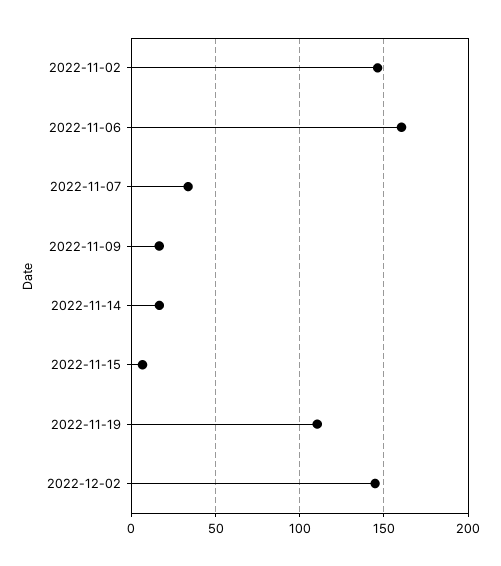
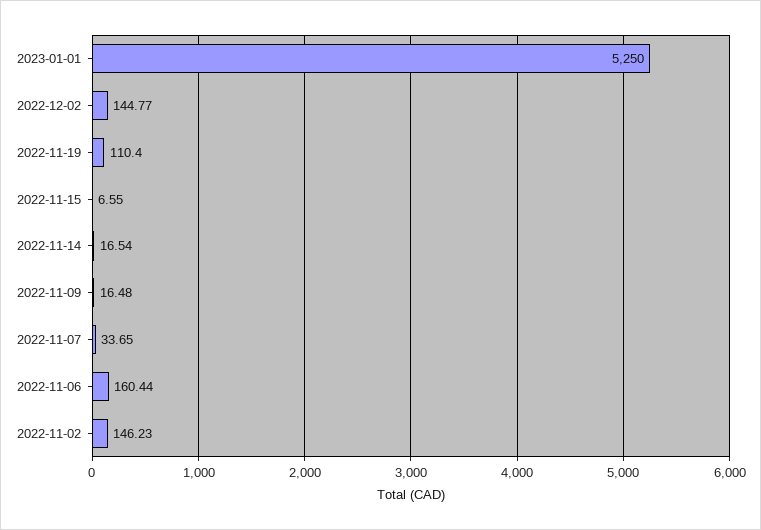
2023-01-01: none -> 5250

